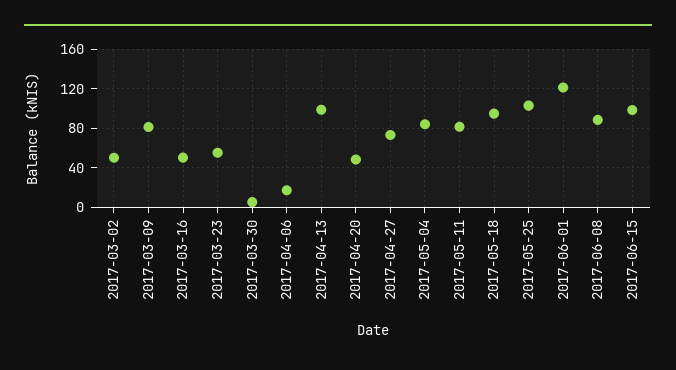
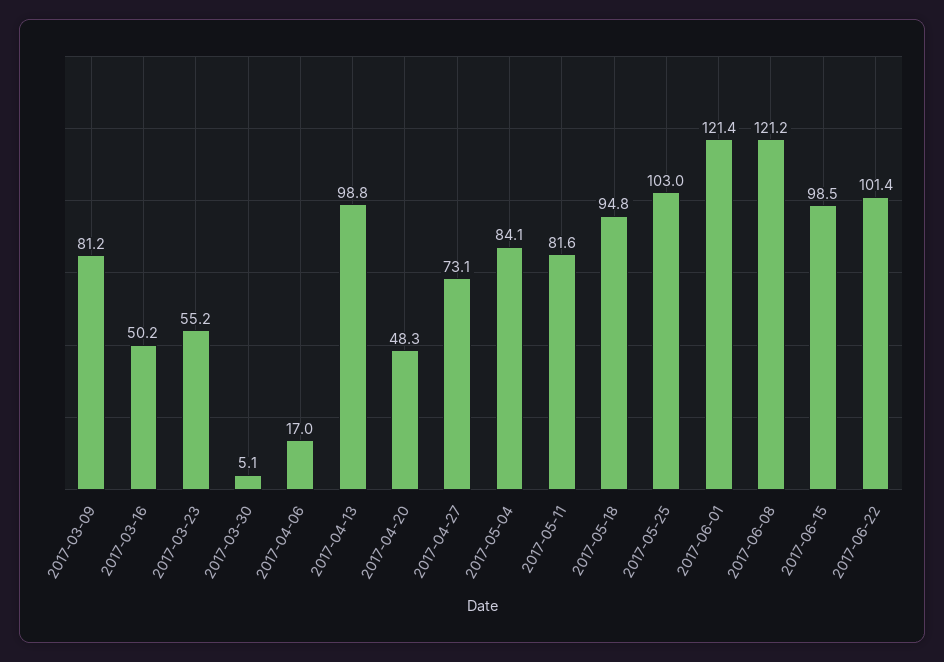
2017-03-02: 50 -> none
2017-06-08: 90 -> 121.2
2017-06-22: none -> 101.4

